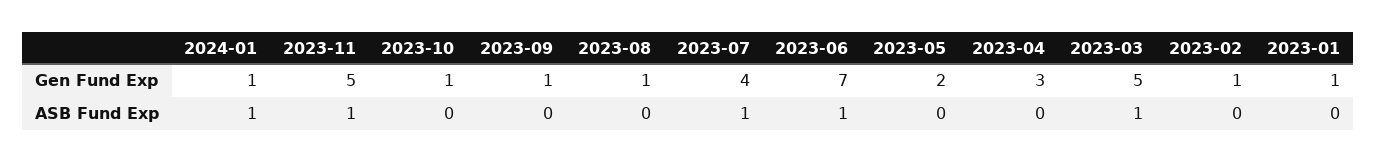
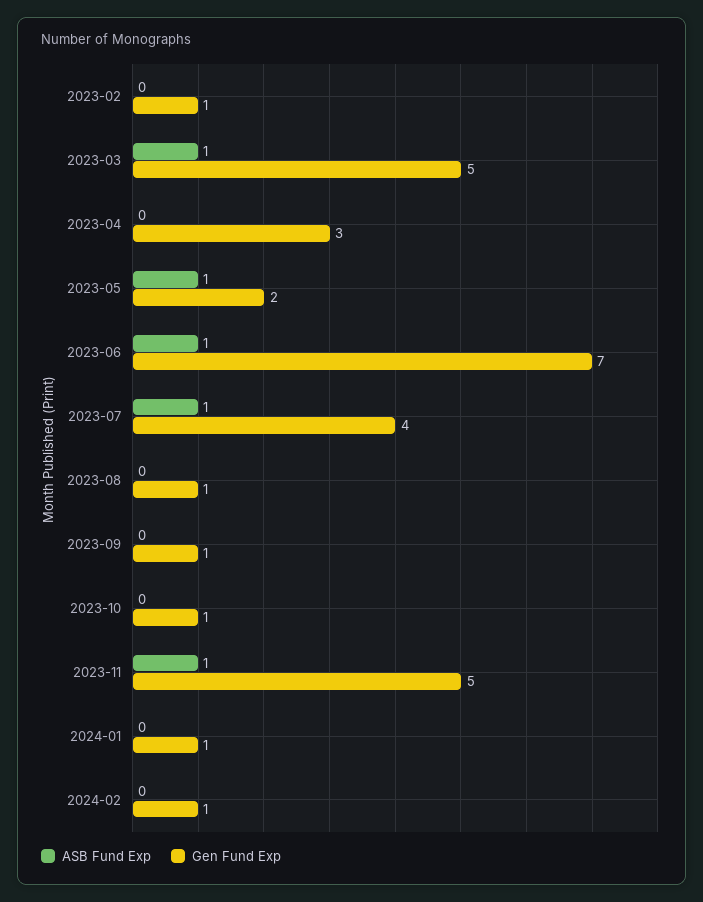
Gen Fund Exp, 2023-01: 1 -> none
ASB Fund Exp, 2024-01: 1 -> 0
ASB Fund Exp, 2023-05: 0 -> 1
ASB Fund Exp, 2023-01: 0 -> none
ASB Fund Exp, 2024-02: none -> 0
Gen Fund Exp, 2024-02: none -> 1

